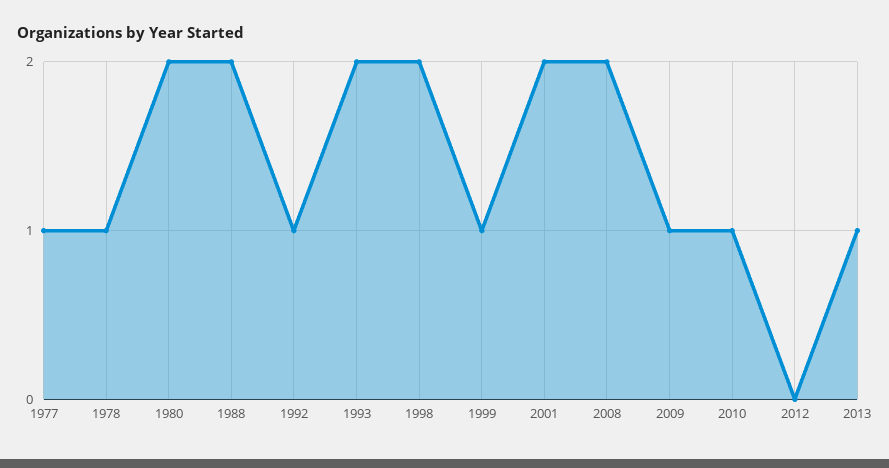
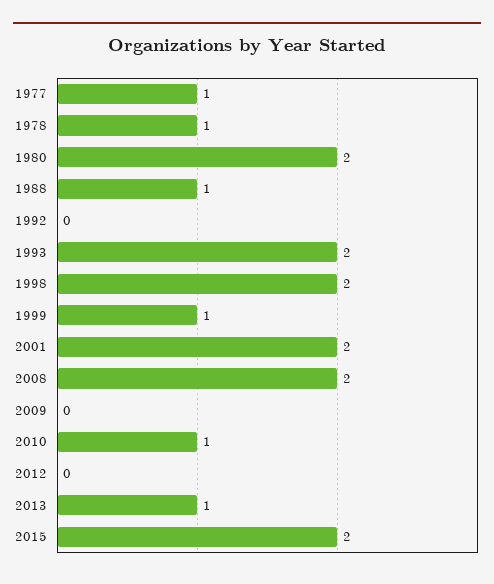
1988: 2 -> 1
1992: 1 -> 0
2009: 1 -> 0
2015: none -> 2

